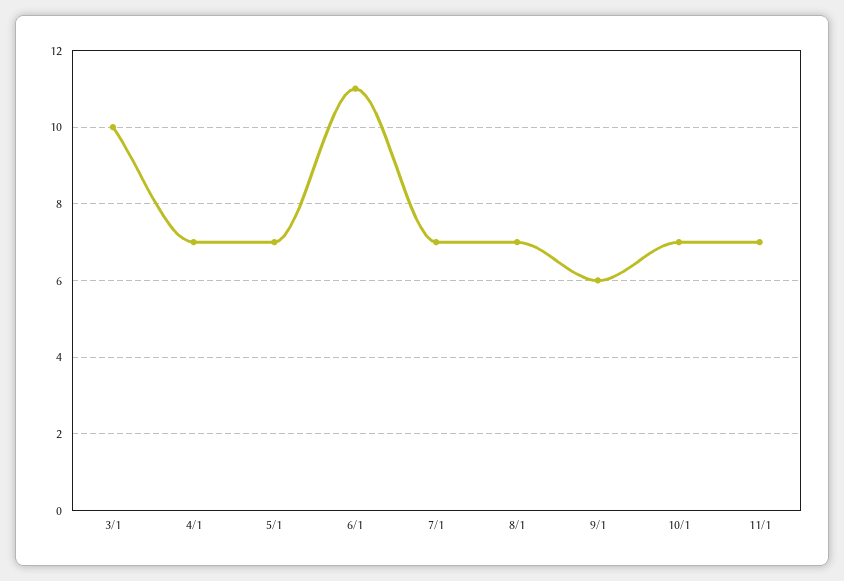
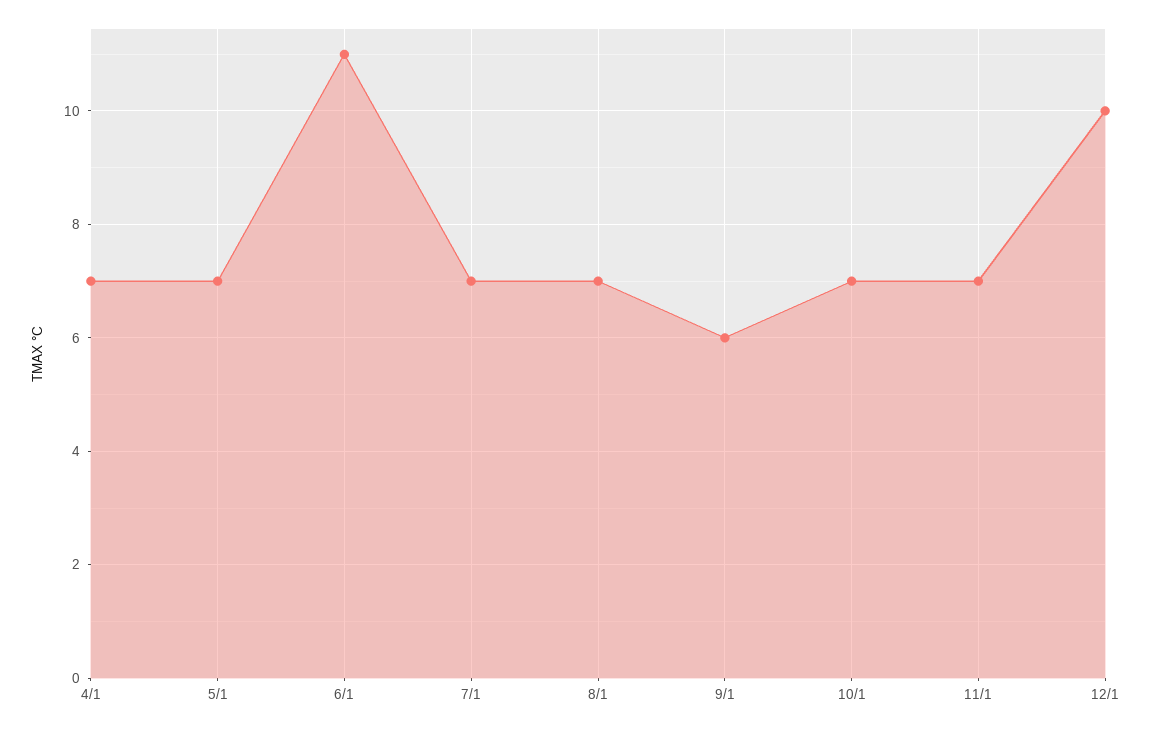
3/1: 10 -> none
12/1: none -> 10

